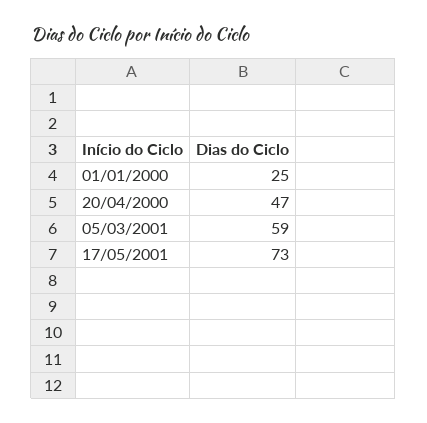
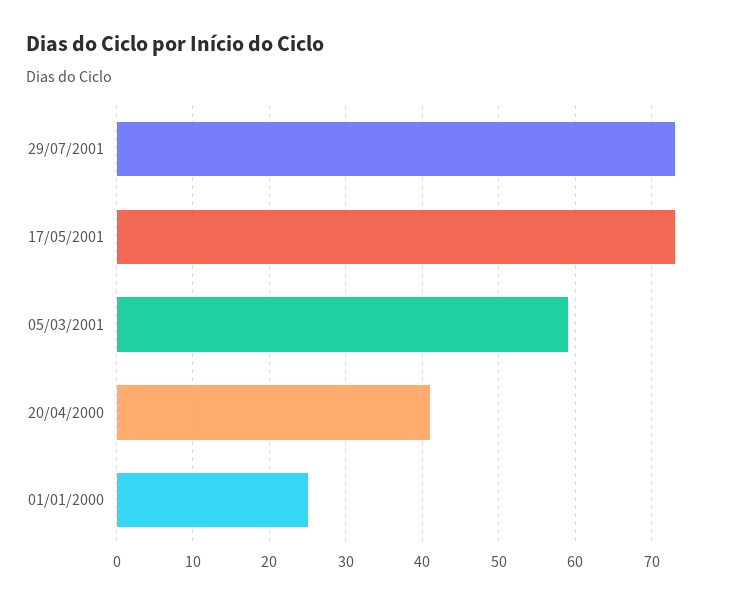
20/04/2000: 47 -> 41
29/07/2001: none -> 73

